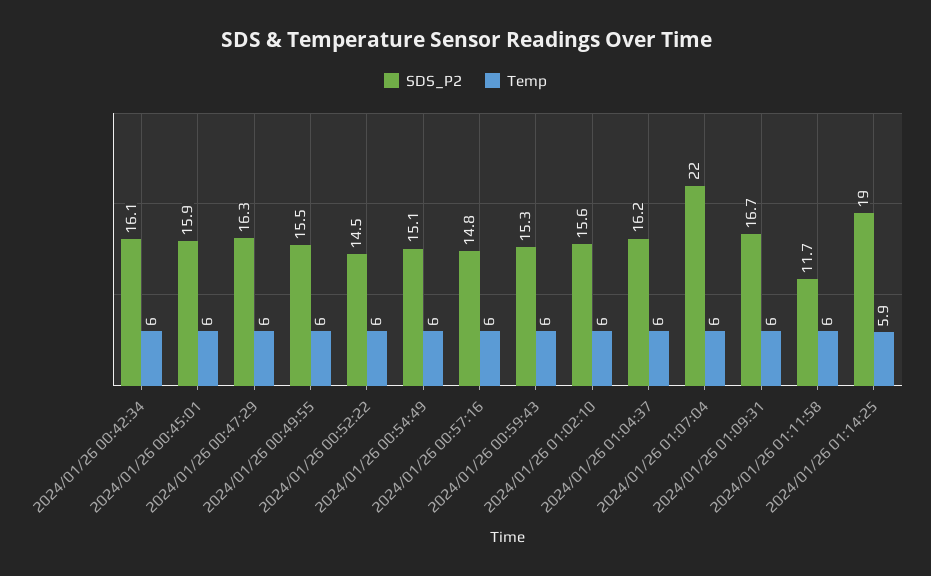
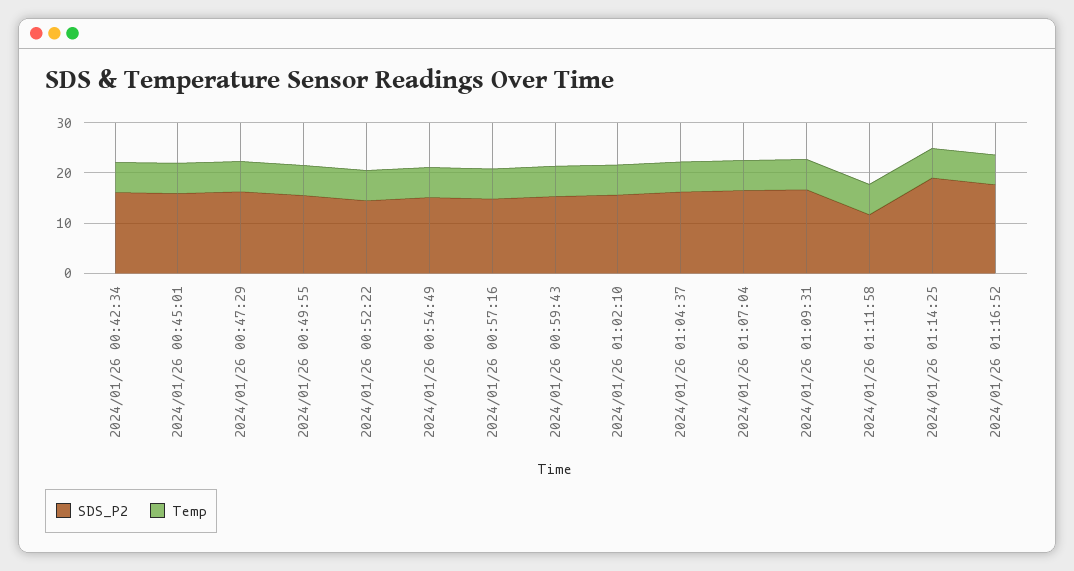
SDS_P2, 2024/01/26 01:07:04: 22 -> 16
SDS_P2, 2024/01/26 01:16:52: none -> 18
Temp, 2024/01/26 01:16:52: none -> 6

